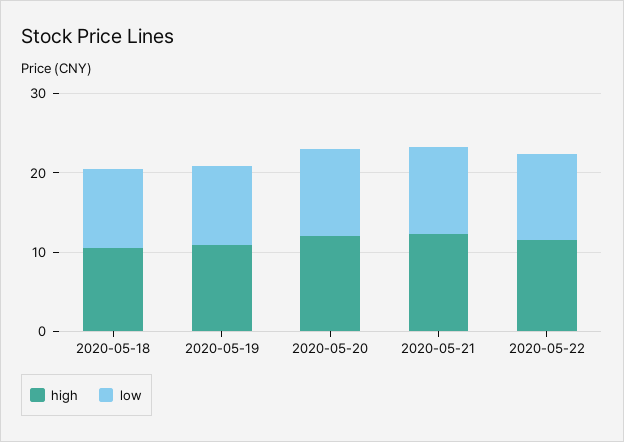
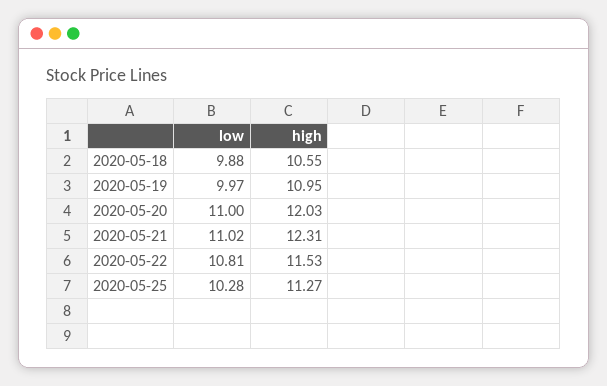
low, 2020-05-25: none -> 10.28
high, 2020-05-25: none -> 11.27

